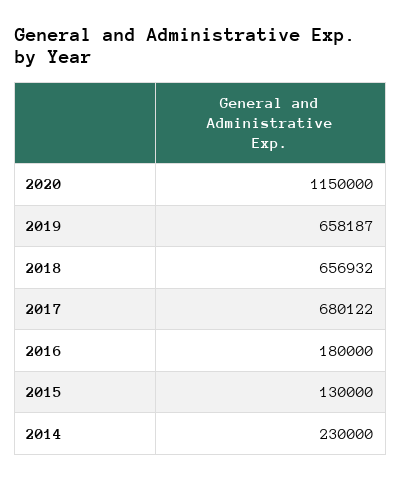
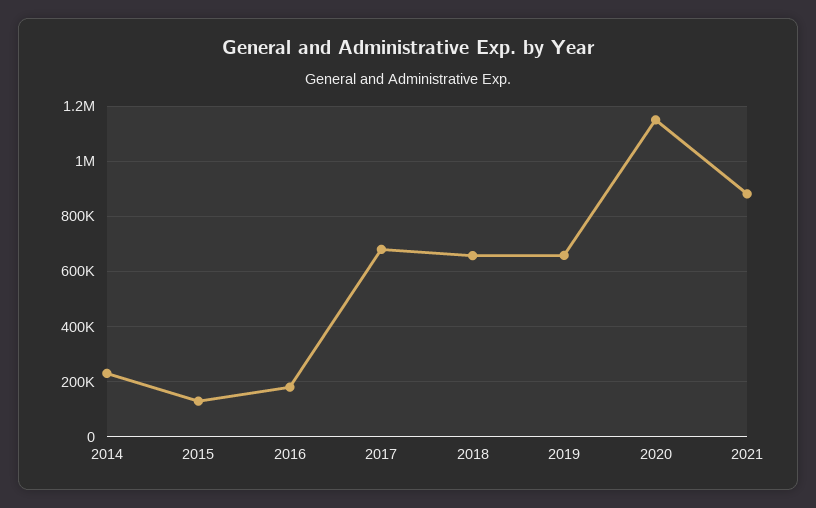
2021: none -> 875000

